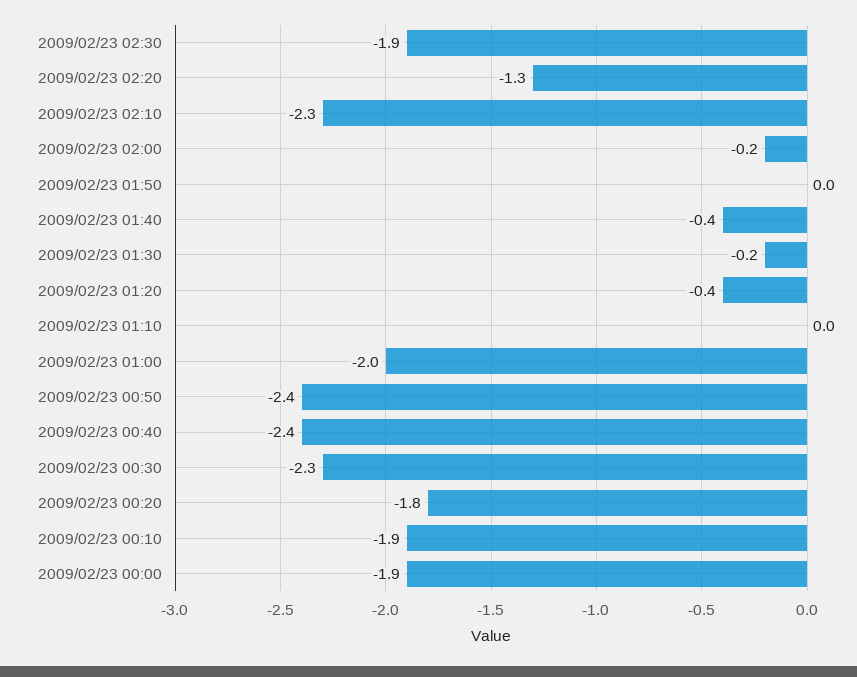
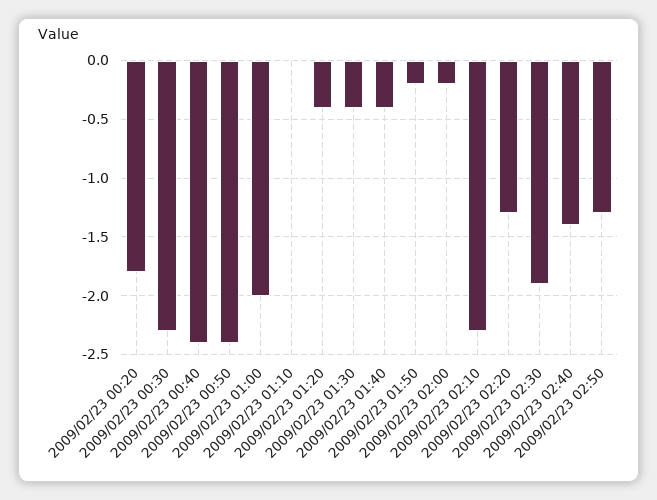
2009/02/23 01:50: 0 -> -0.2
2009/02/23 01:30: -0.2 -> -0.4
2009/02/23 00:10: -1.9 -> none
2009/02/23 00:00: -1.9 -> none
2009/02/23 02:40: none -> -1.4
2009/02/23 02:50: none -> -1.3

